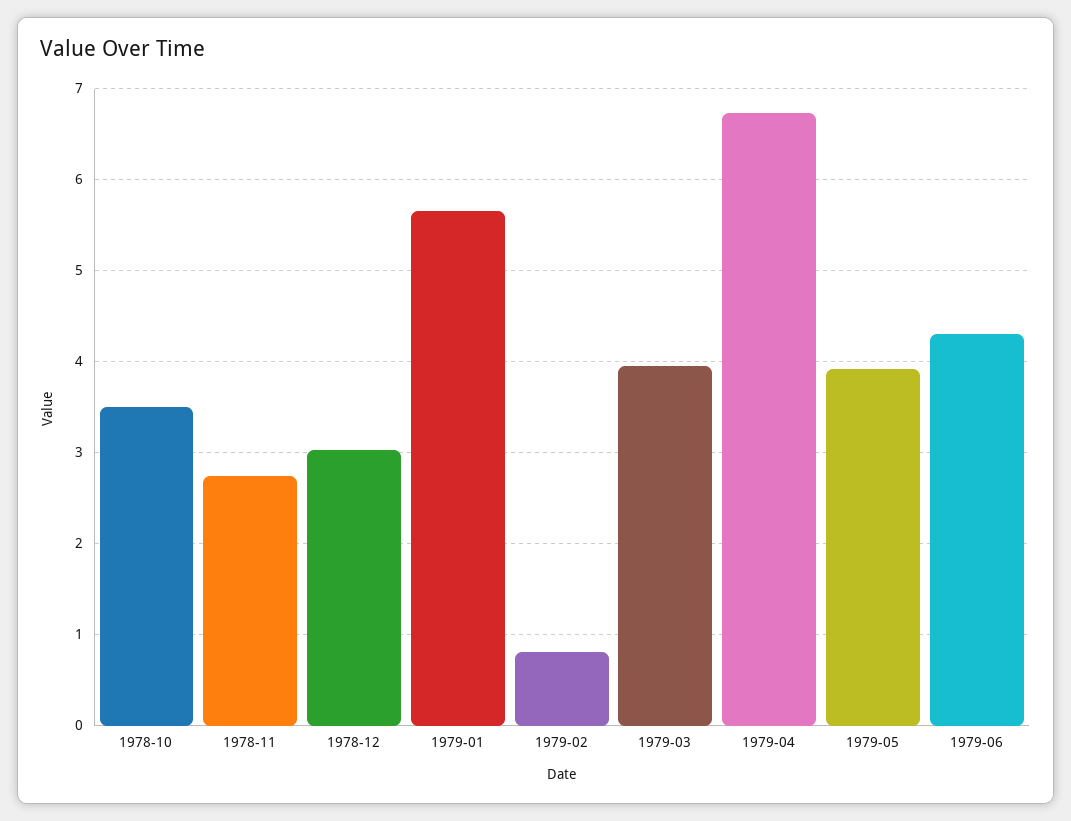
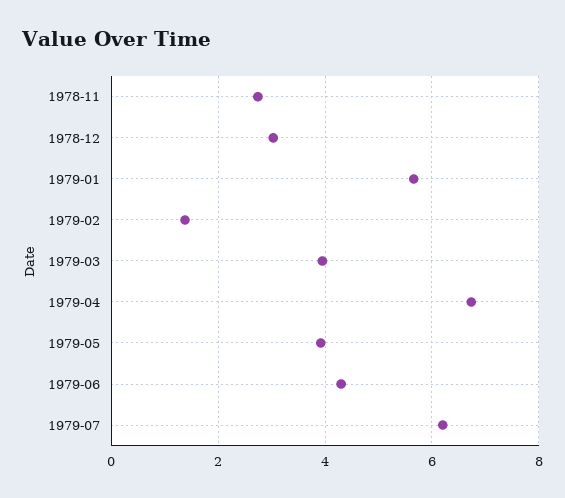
1978-10: 3.5 -> none
1979-02: 0.8 -> 1.4
1979-07: none -> 6.2

